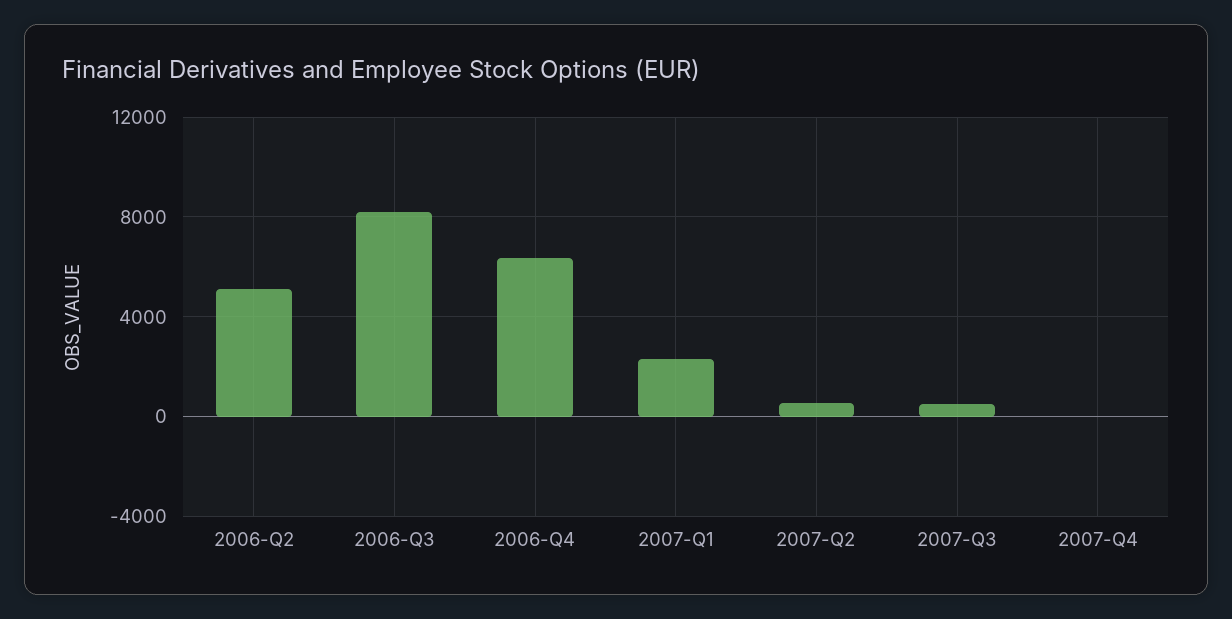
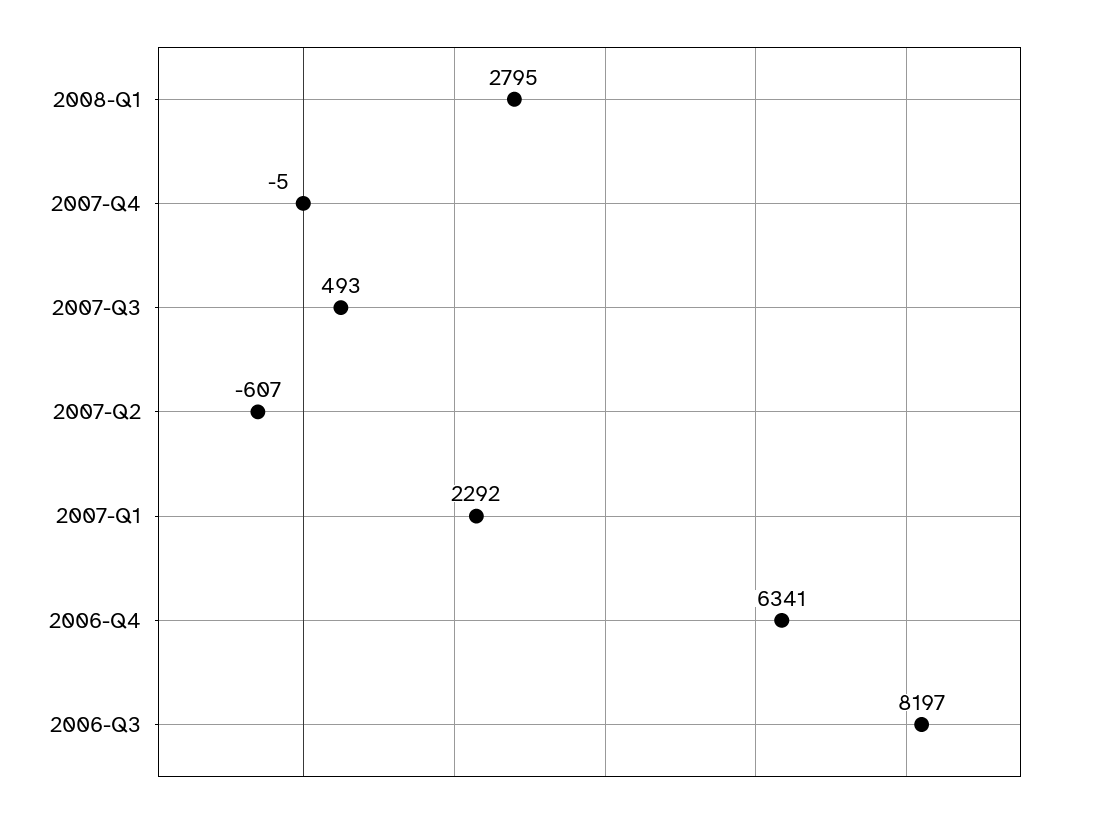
2006-Q2: 5000 -> none
2007-Q2: 500 -> -607
2008-Q1: none -> 2795

